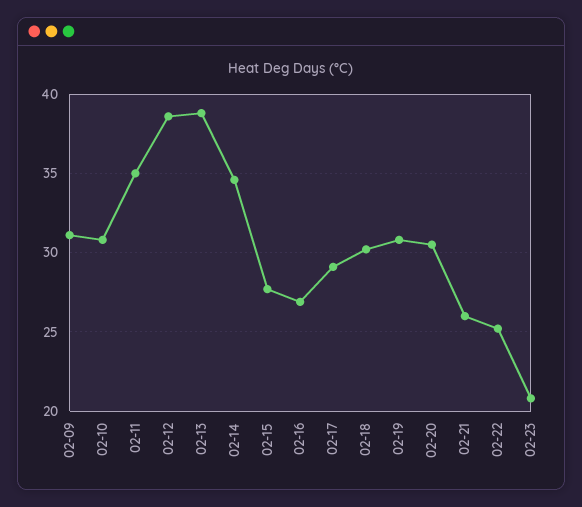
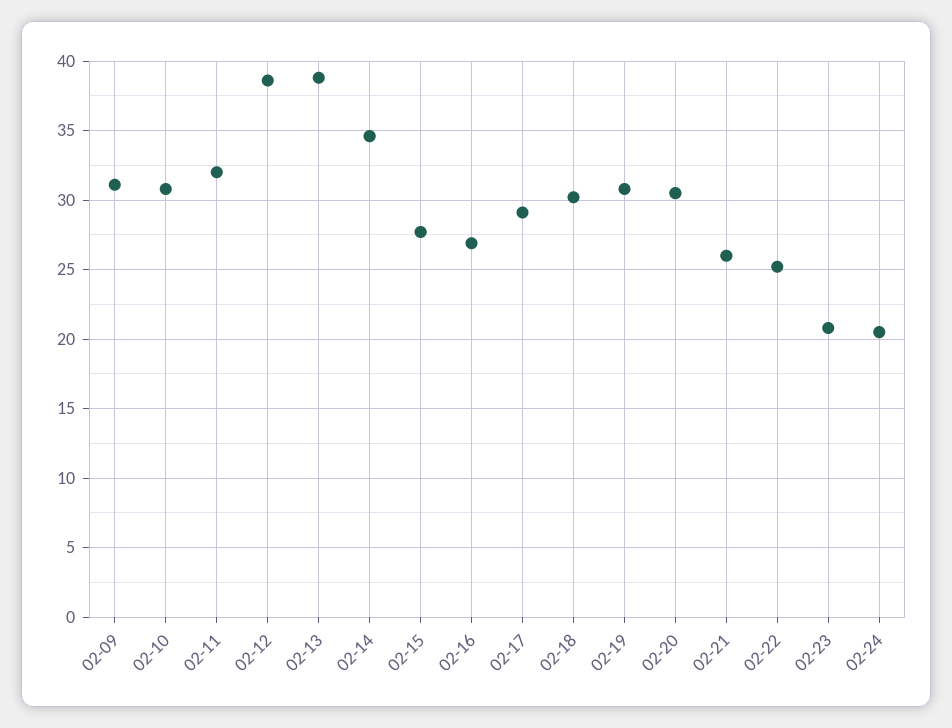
02-11: 35 -> 32
02-24: none -> 20.5

